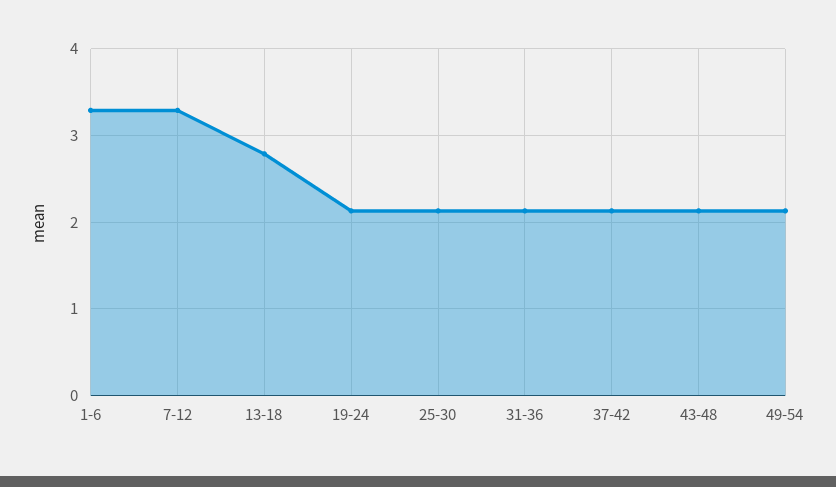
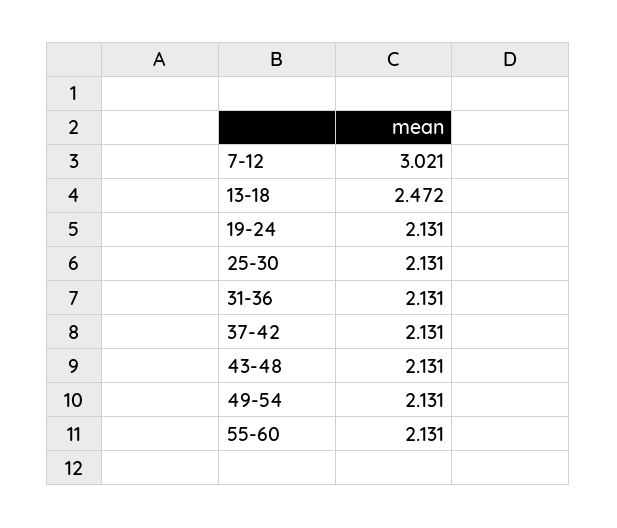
1-6: 3.3 -> none
7-12: 3.3 -> 3.021
13-18: 2.8 -> 2.472
55-60: none -> 2.131

